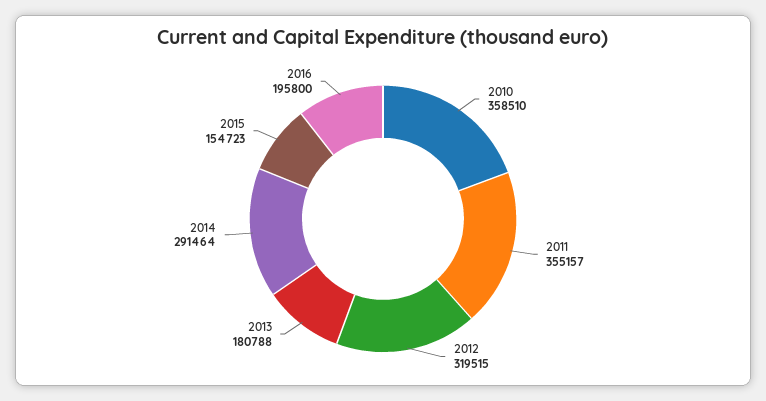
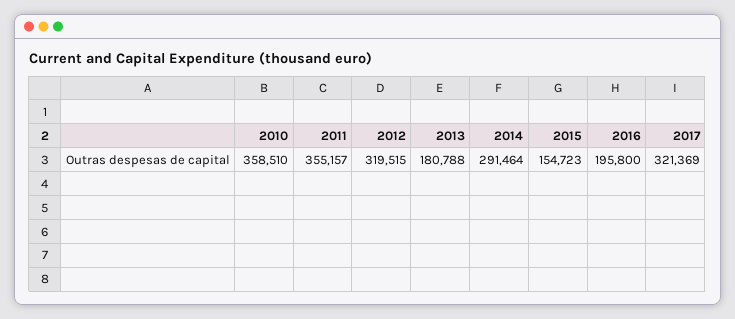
2017: none -> 321369

